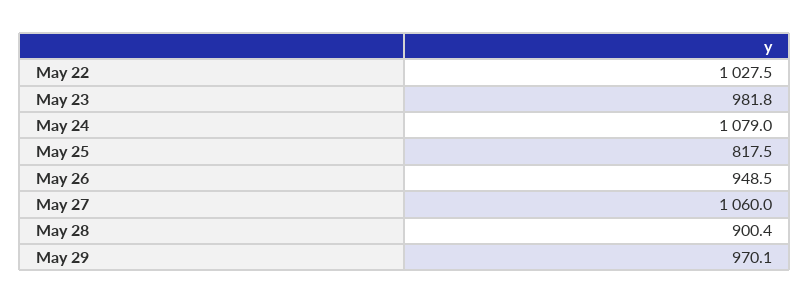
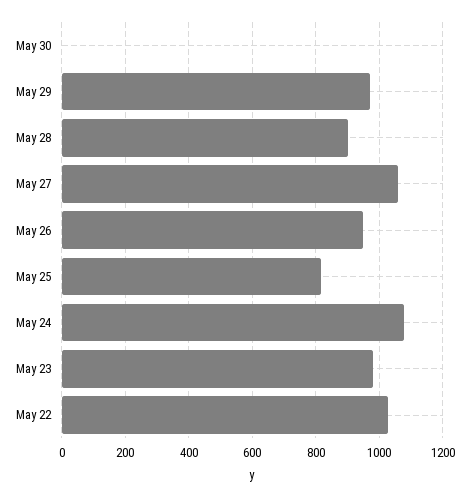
May 30: none -> 0

